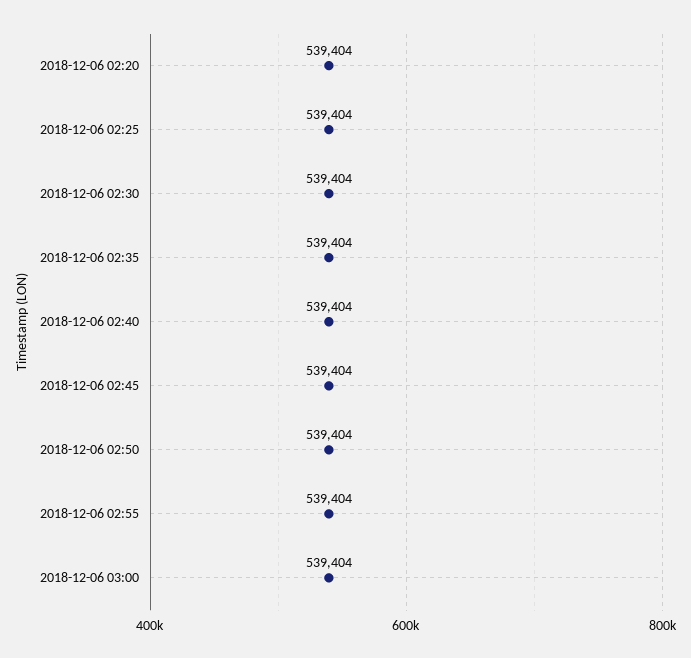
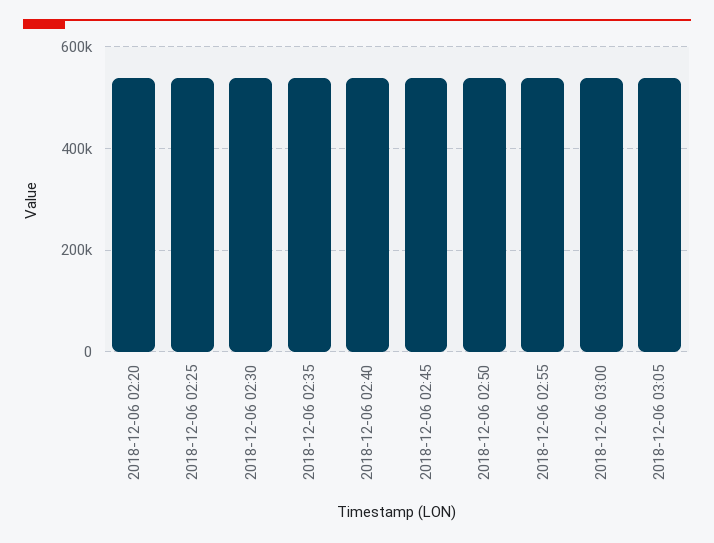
2018-12-06 03:05: none -> 540000

